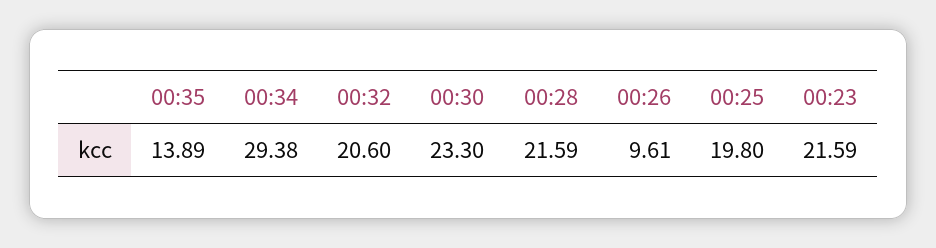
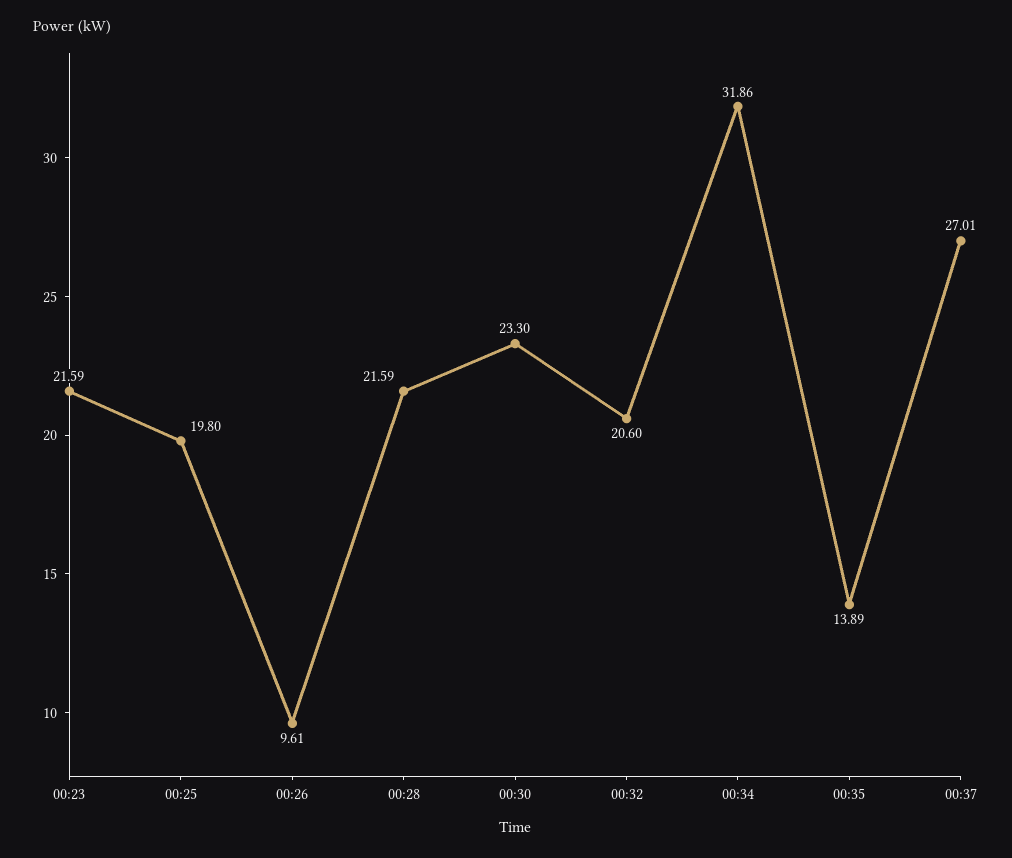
00:34: 29.38 -> 31.86
00:37: none -> 27.01

